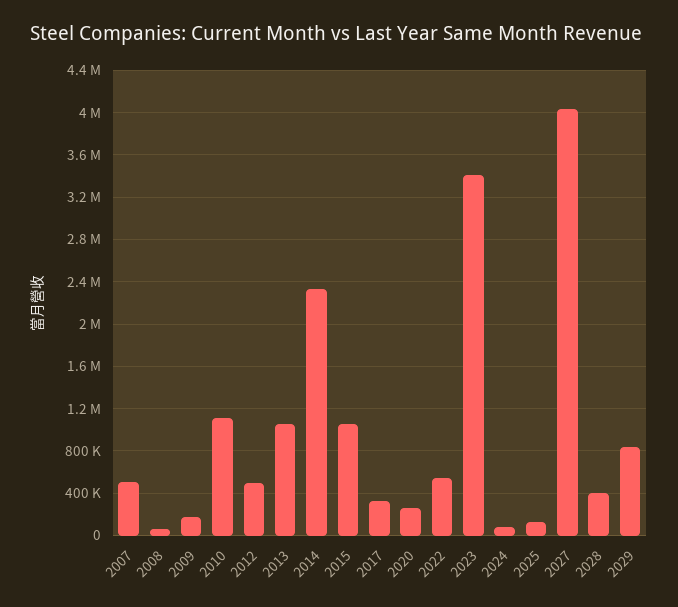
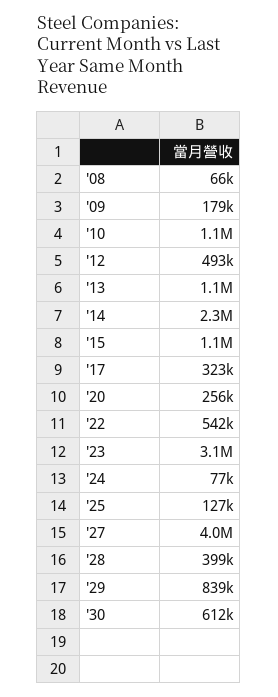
2007: 500000 -> none
2023: 3400000 -> 3100000
'30: none -> 612000

